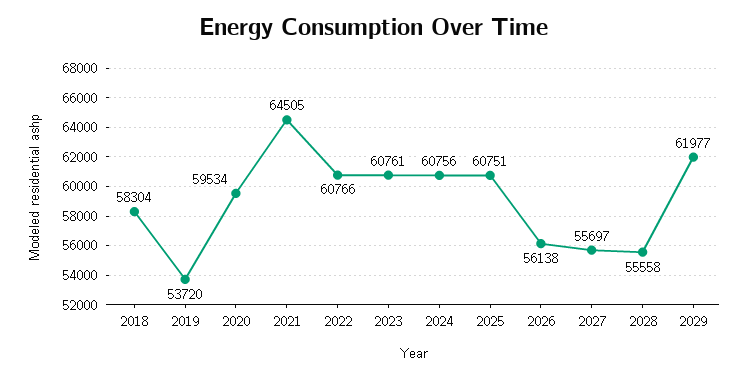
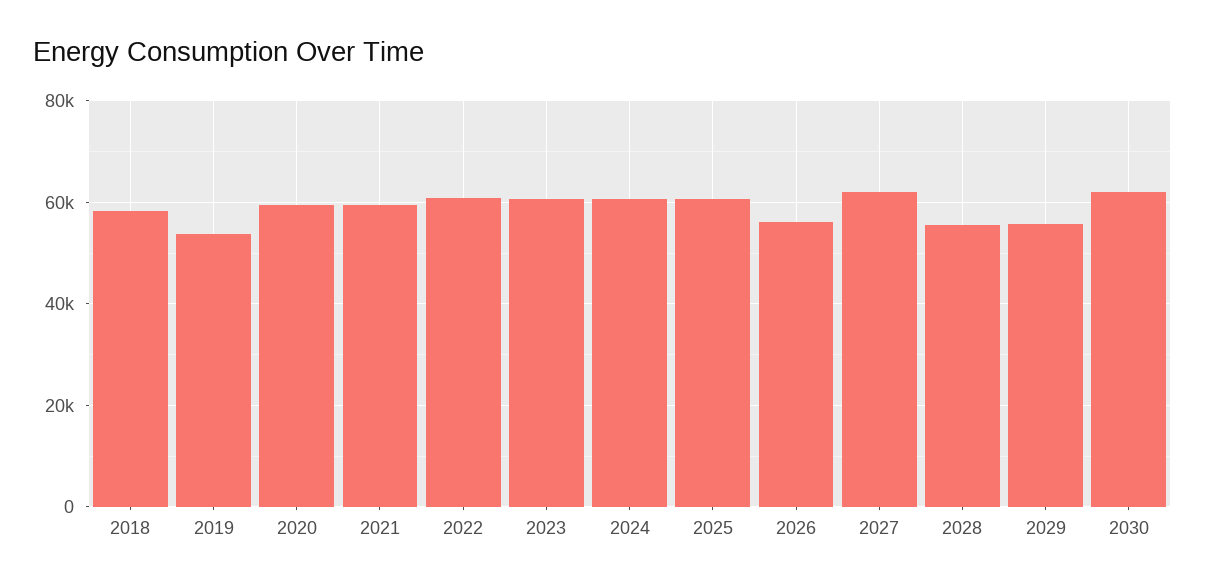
2021: 64505 -> 60000
2027: 55697 -> 62000
2029: 61977 -> 56000
2030: none -> 62000

